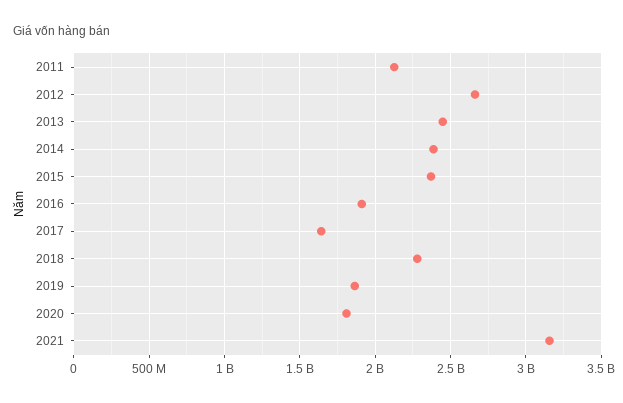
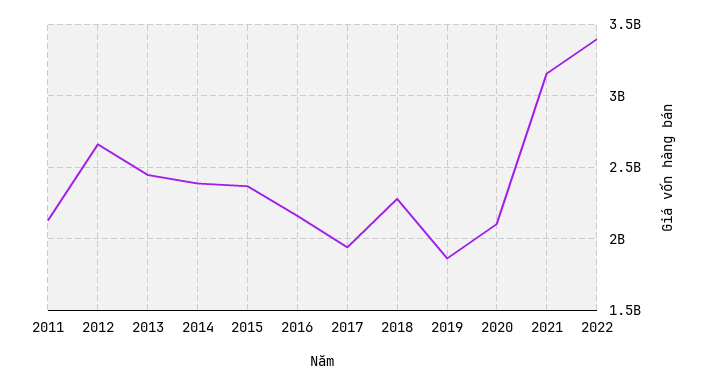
2016: 1900000000 -> 2150000000
2017: 1650000000 -> 1950000000
2020: 1800000000 -> 2100000000
2022: none -> 3400000000

